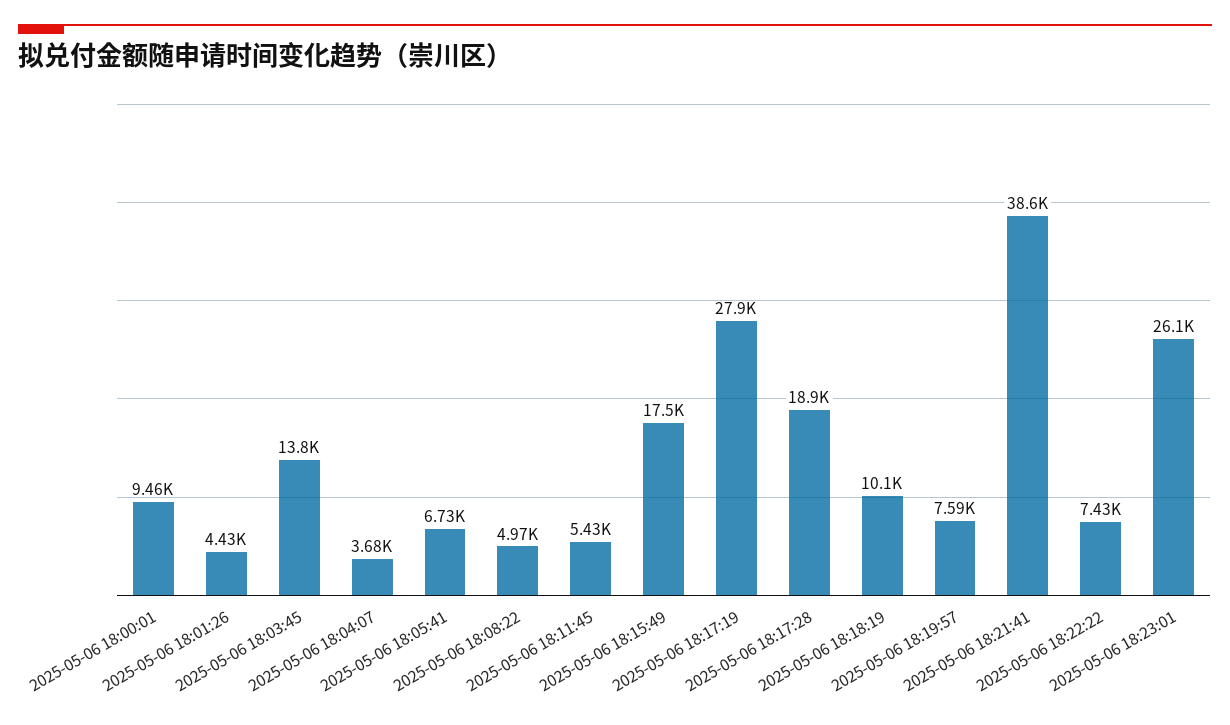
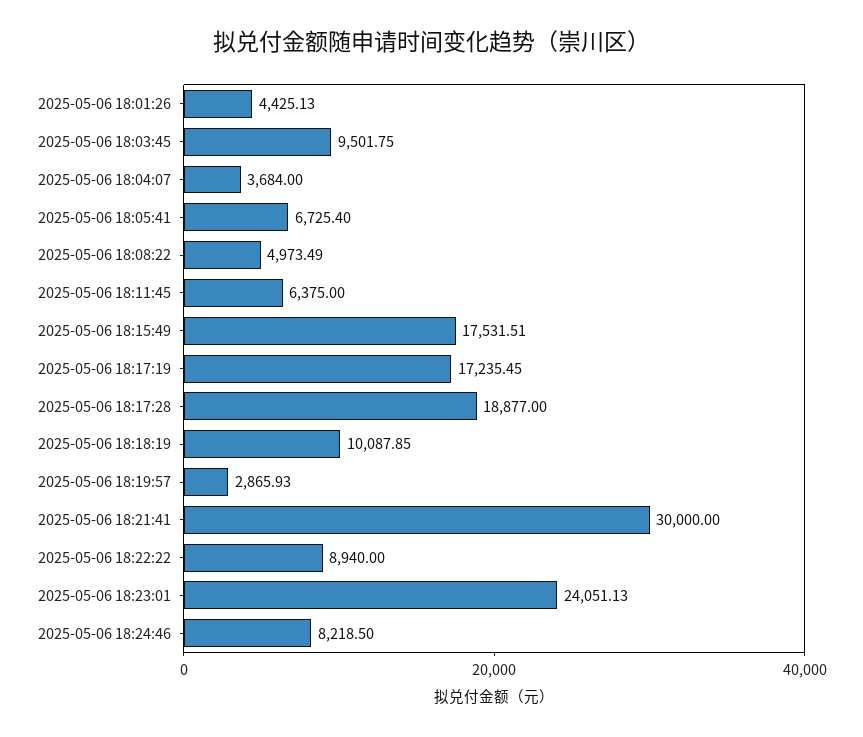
2025-05-06 18:00:01: 9460 -> none
2025-05-06 18:03:45: 13800 -> 9501.75
2025-05-06 18:11:45: 5430 -> 6375
2025-05-06 18:17:19: 27900 -> 17235.45
2025-05-06 18:19:57: 7590 -> 2865.93
2025-05-06 18:21:41: 38600 -> 30000
2025-05-06 18:22:22: 7430 -> 8940
2025-05-06 18:23:01: 26100 -> 24051.13
2025-05-06 18:24:46: none -> 8218.5

